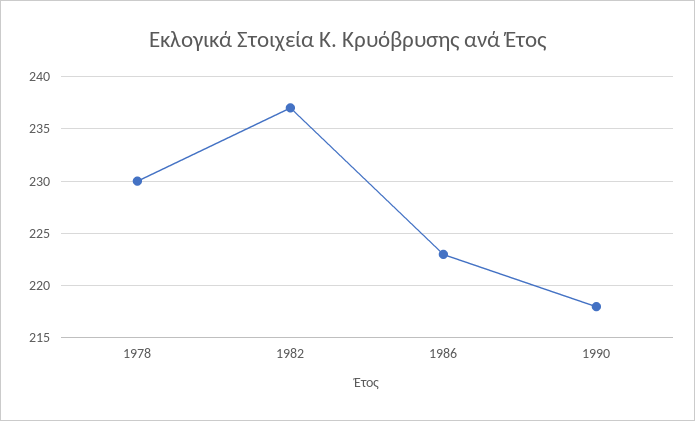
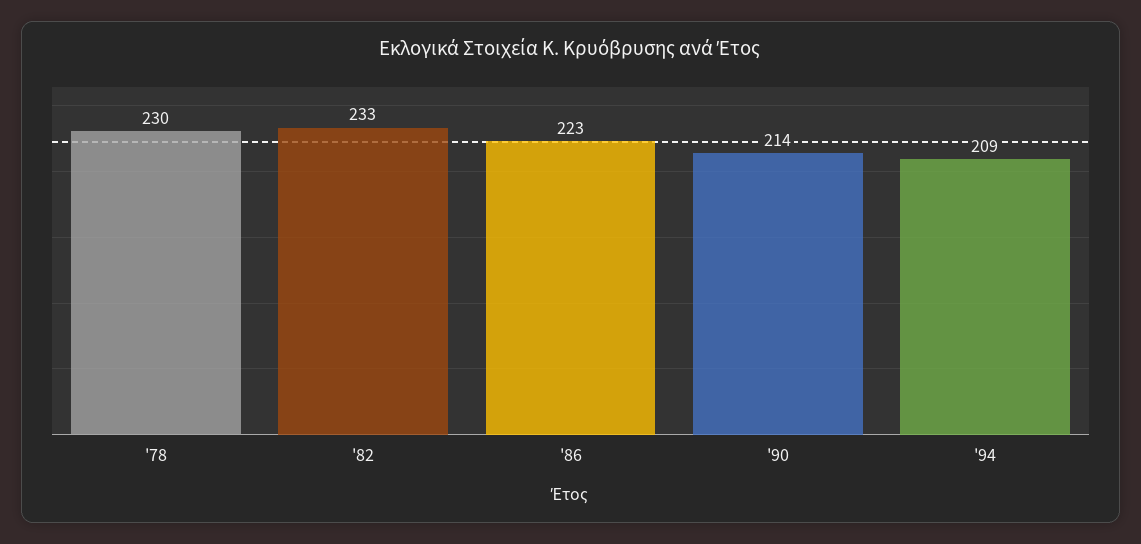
1982: 237 -> 233
1990: 218 -> 214
'94: none -> 209

